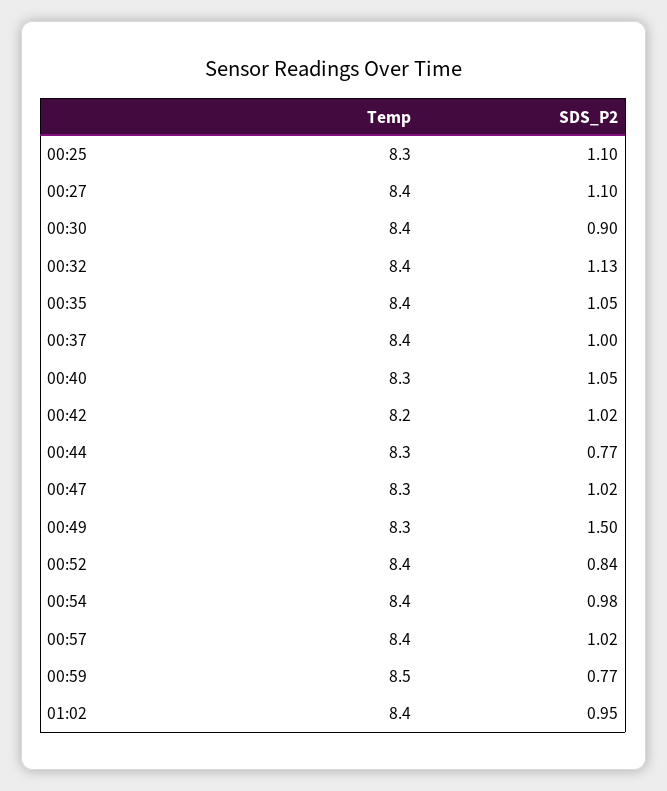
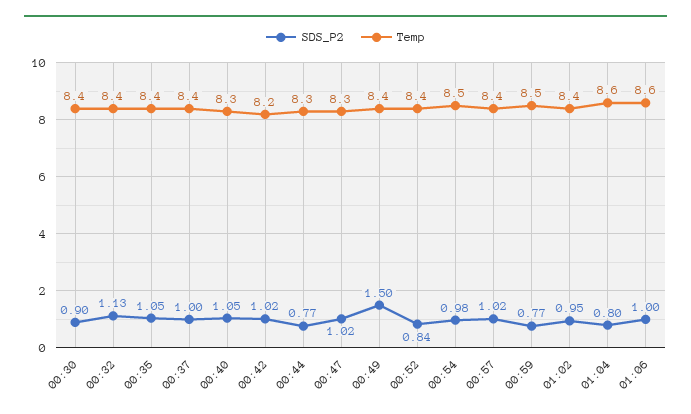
Temp, 00:25: 8.3 -> none
SDS_P2, 00:25: 1.1 -> none
Temp, 00:27: 8.4 -> none
SDS_P2, 00:27: 1.1 -> none
Temp, 00:49: 8.3 -> 8.4
Temp, 00:54: 8.4 -> 8.5
SDS_P2, 01:04: none -> 0.8
Temp, 01:04: none -> 8.6
SDS_P2, 01:06: none -> 1
Temp, 01:06: none -> 8.6

